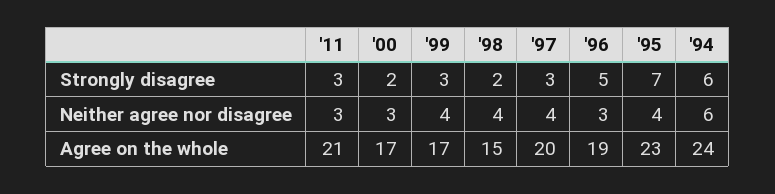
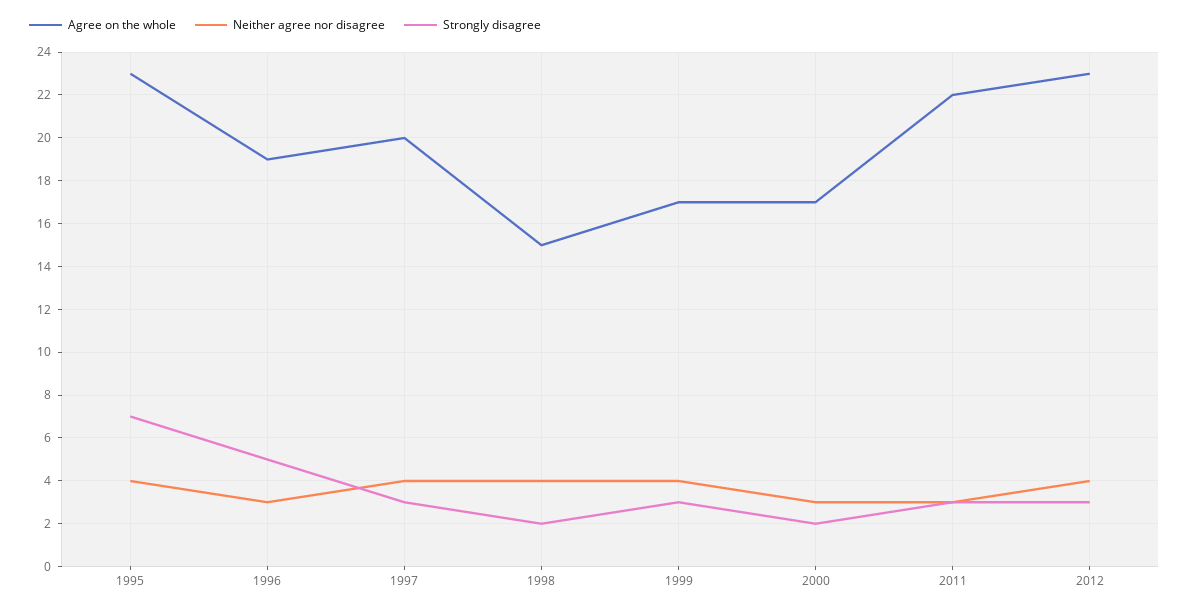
Strongly disagree, '94: 6 -> none
Neither agree nor disagree, '94: 6 -> none
Agree on the whole, '11: 21 -> 22
Agree on the whole, '94: 24 -> none
Agree on the whole, 2012: none -> 23
Neither agree nor disagree, 2012: none -> 4
Strongly disagree, 2012: none -> 3

